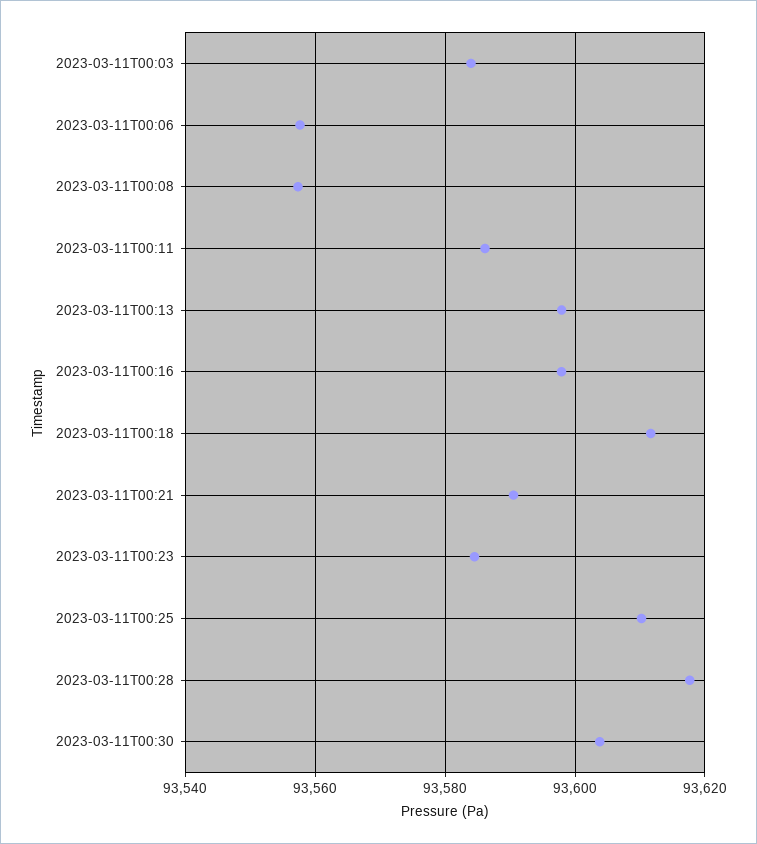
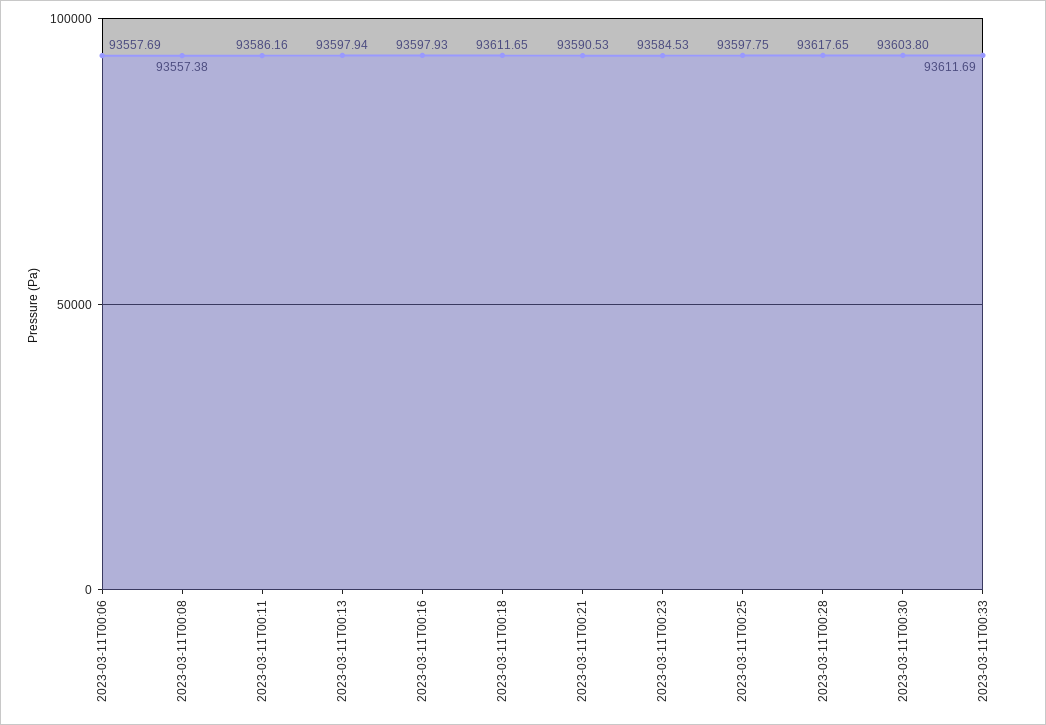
2023-03-11T00:03: 93584 -> none
2023-03-11T00:25: 93610 -> 93597.75
2023-03-11T00:33: none -> 93611.69

